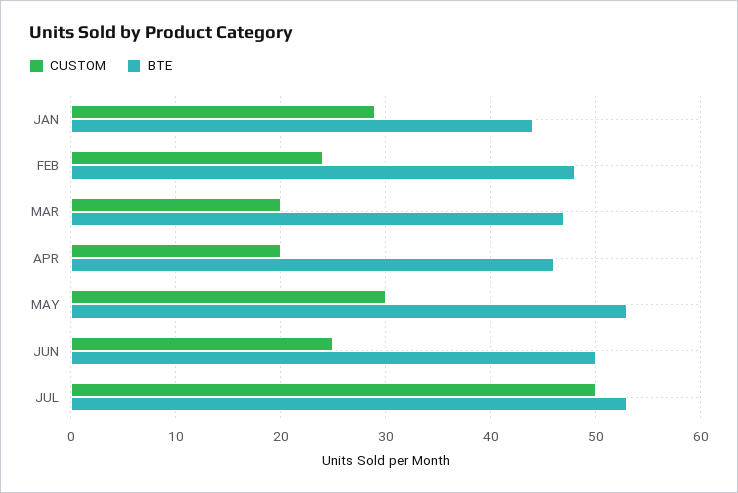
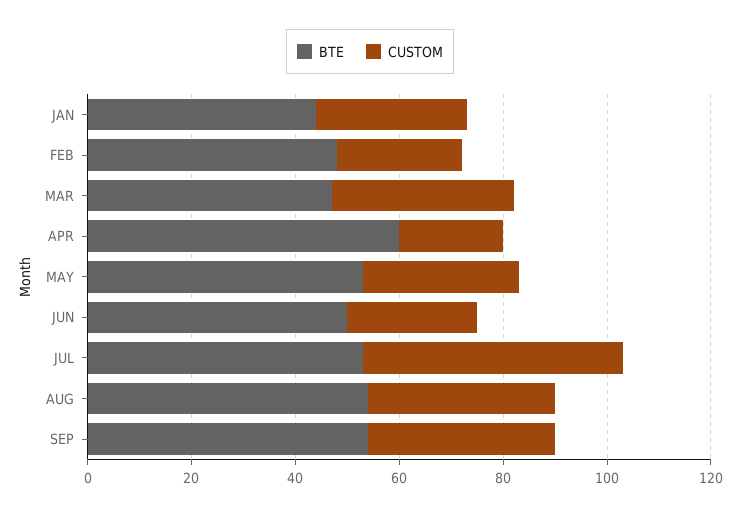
CUSTOM, MAR: 20 -> 35
BTE, APR: 46 -> 60
BTE, AUG: none -> 55
CUSTOM, AUG: none -> 35
BTE, SEP: none -> 55
CUSTOM, SEP: none -> 35

